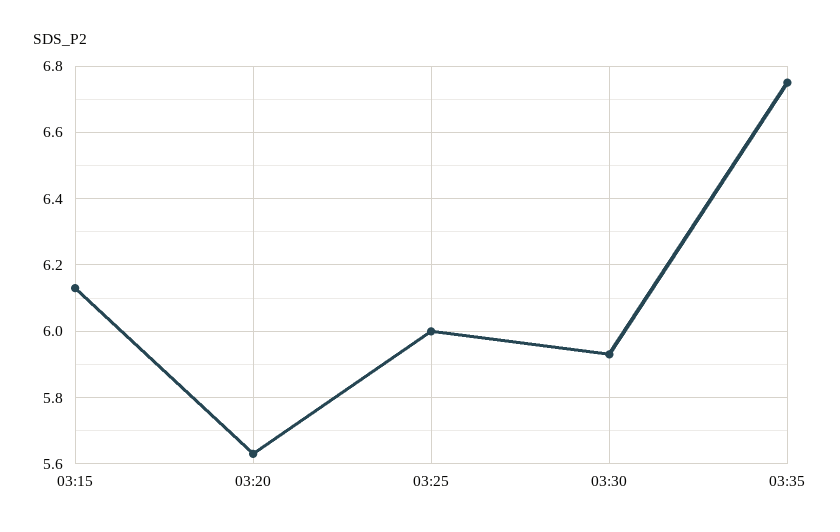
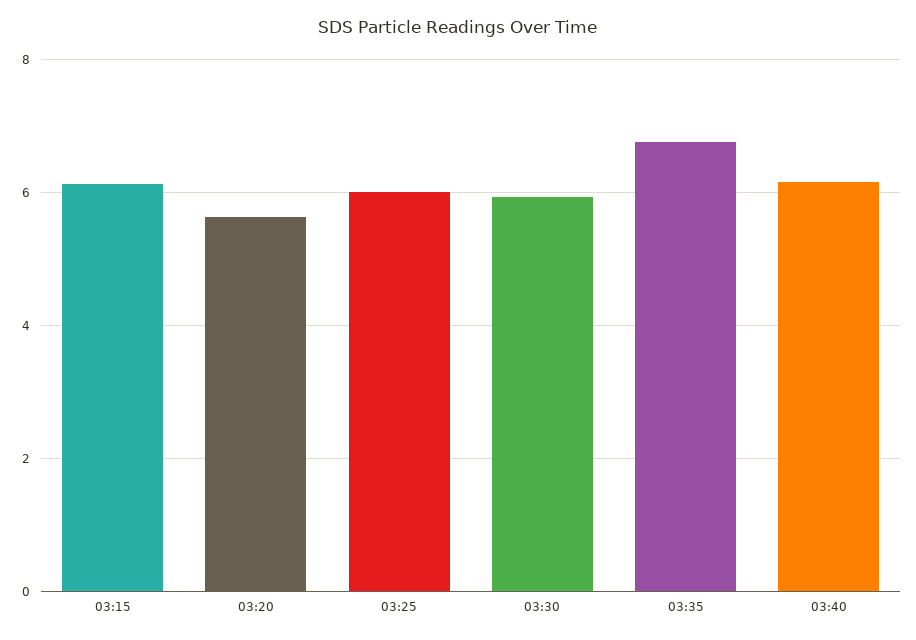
03:40: none -> 6.2

